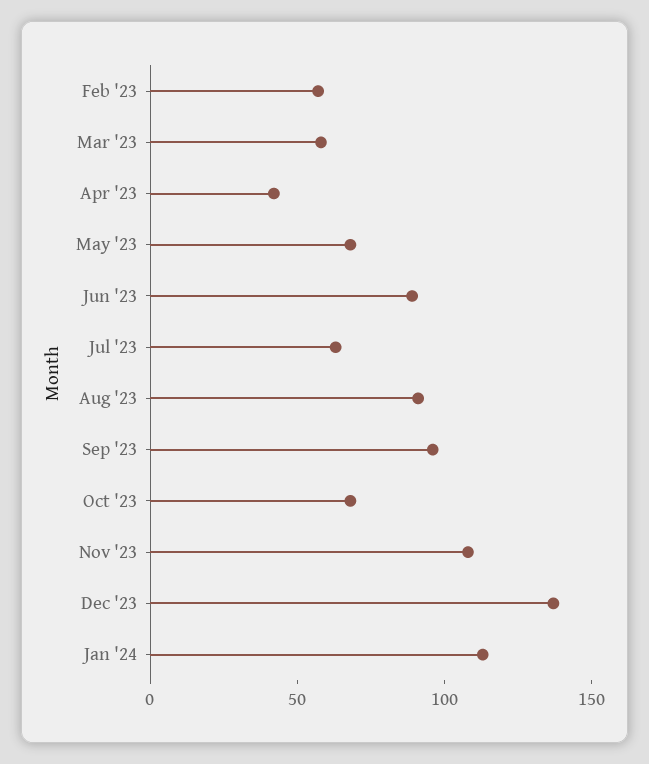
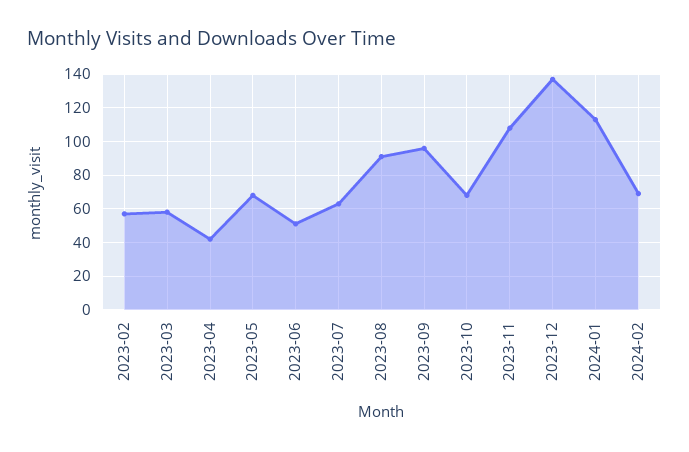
Jun '23: 90 -> 50
2024-02: none -> 70

